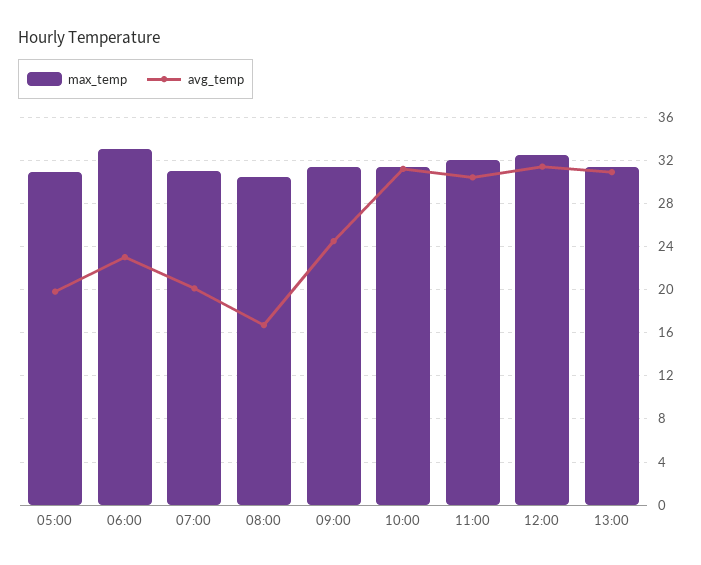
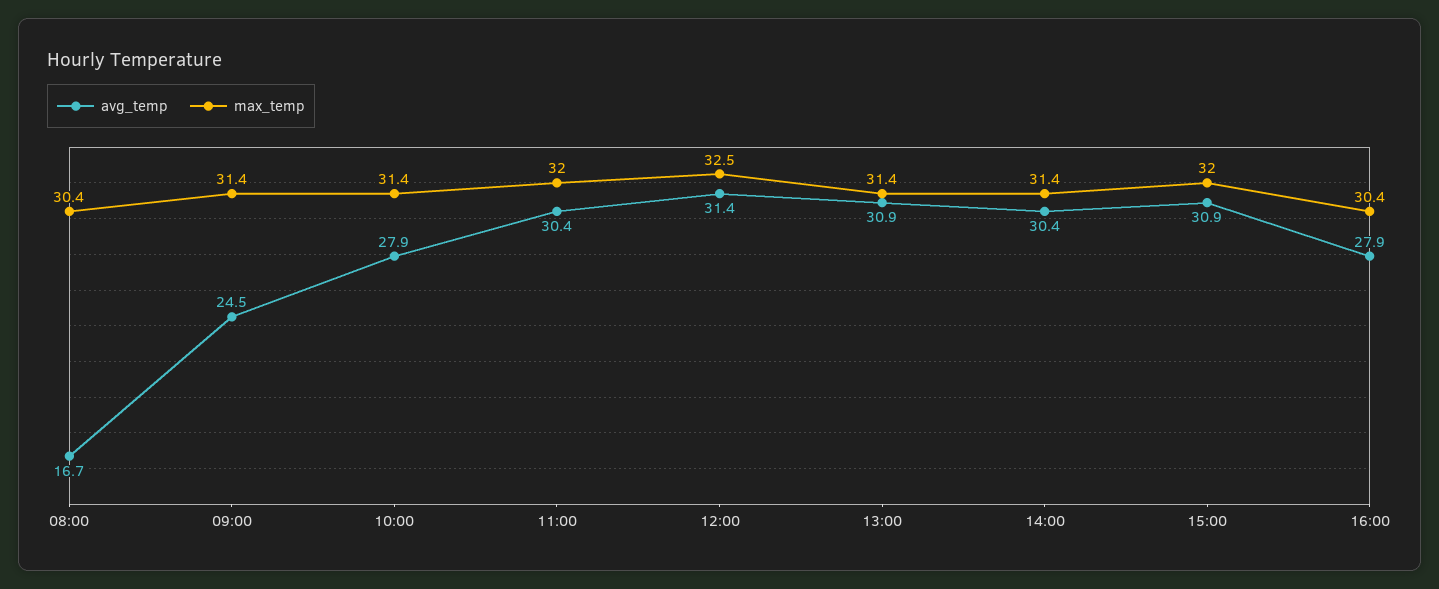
max_temp, 05:00: 31 -> none
avg_temp, 05:00: 20 -> none
max_temp, 06:00: 33 -> none
avg_temp, 06:00: 23 -> none
max_temp, 07:00: 31 -> none
avg_temp, 07:00: 20 -> none
avg_temp, 10:00: 31 -> 27.9
avg_temp, 14:00: none -> 30.4
max_temp, 14:00: none -> 31.4
avg_temp, 15:00: none -> 30.9
max_temp, 15:00: none -> 32
avg_temp, 16:00: none -> 27.9
max_temp, 16:00: none -> 30.4

